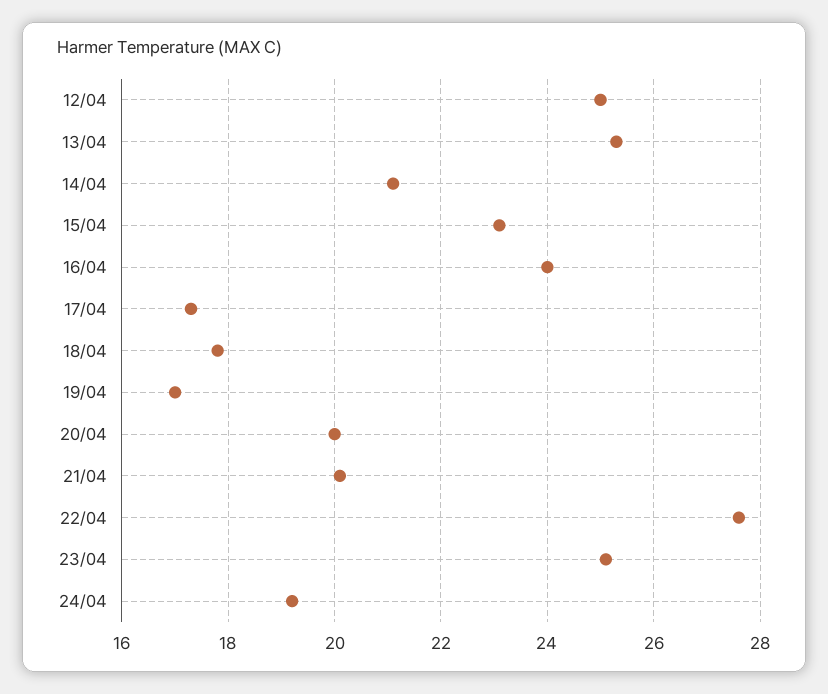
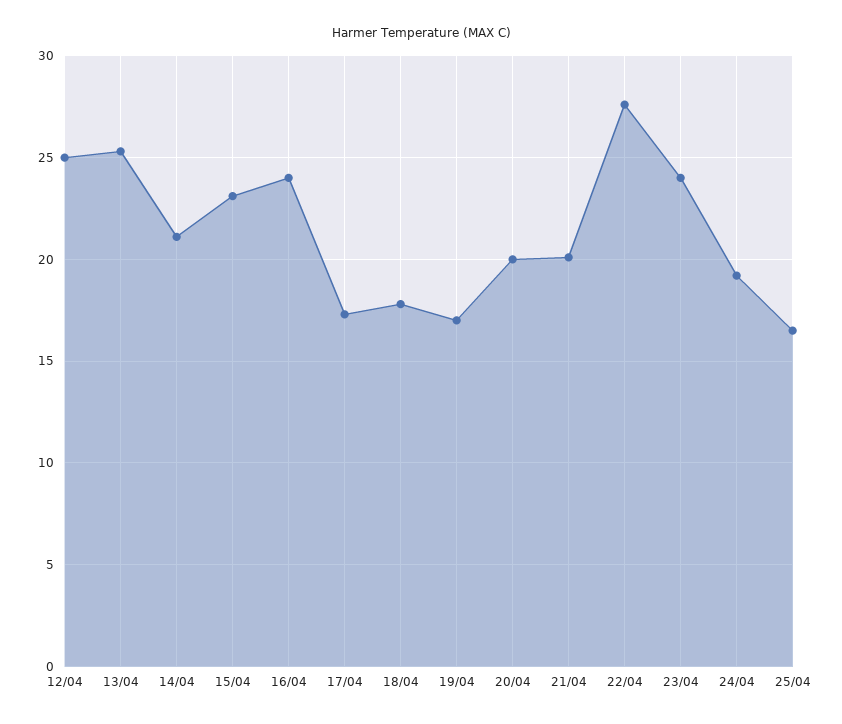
23/04: 25 -> 24
25/04: none -> 16.5

